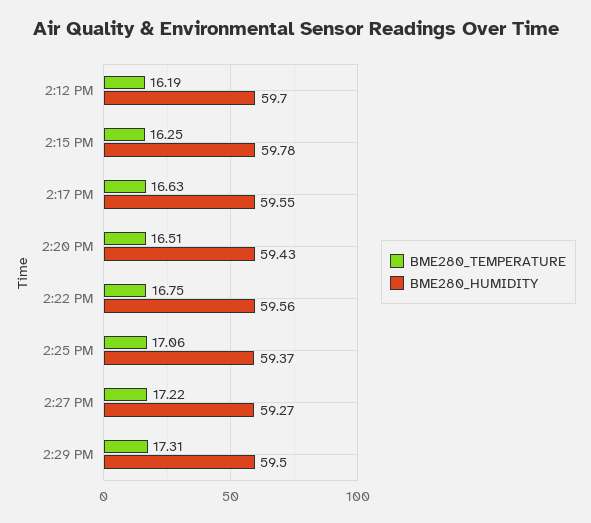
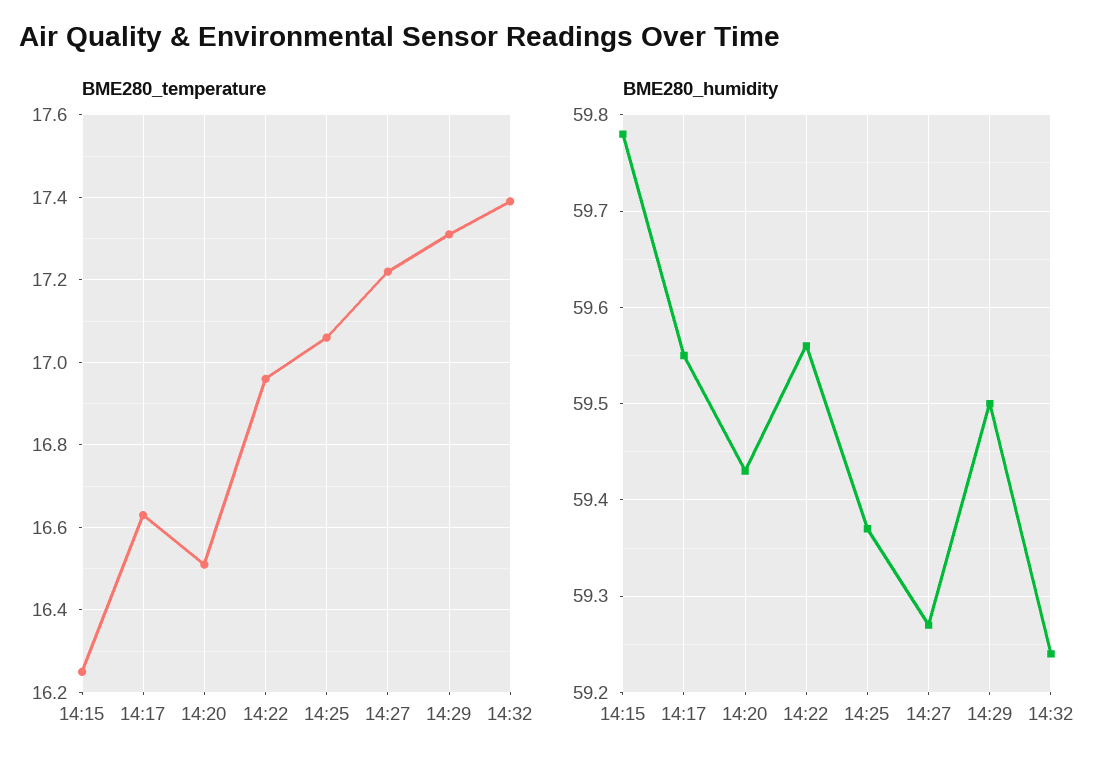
BME280_TEMPERATURE, 2:12 PM: 16.19 -> none
BME280_HUMIDITY, 2:12 PM: 59.7 -> none
BME280_TEMPERATURE, 2:22 PM: 16.75 -> 16.95
BME280_TEMPERATURE, 14:32: none -> 17.4
BME280_HUMIDITY, 14:32: none -> 59.24

